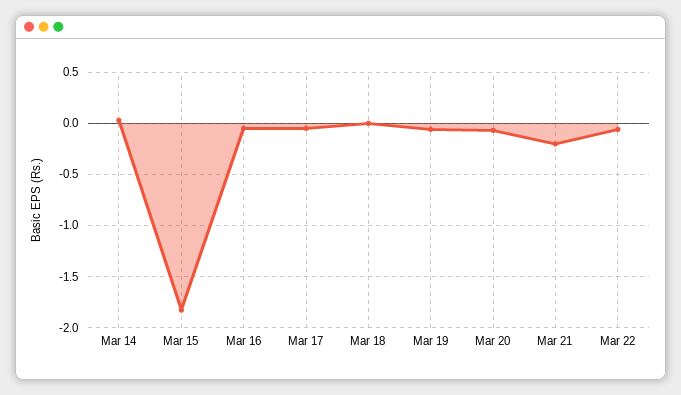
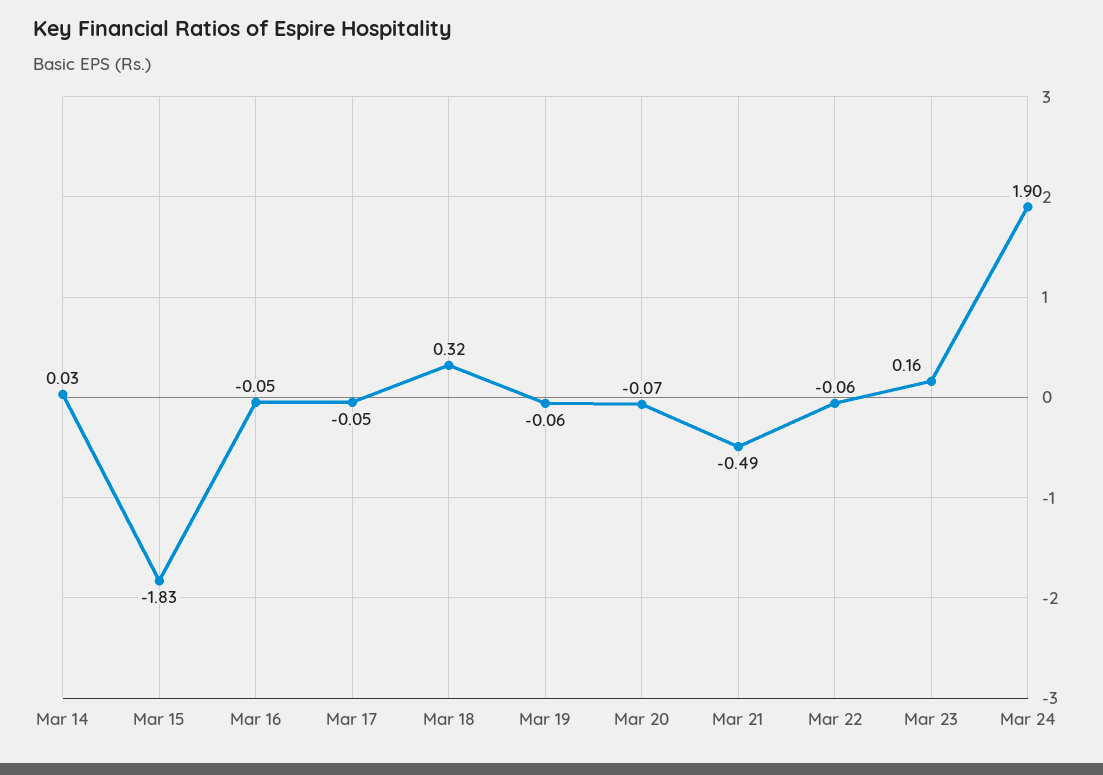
Mar 18: 0 -> 0.32
Mar 21: -0.2 -> -0.49
Mar 23: none -> 0.16
Mar 24: none -> 1.9

